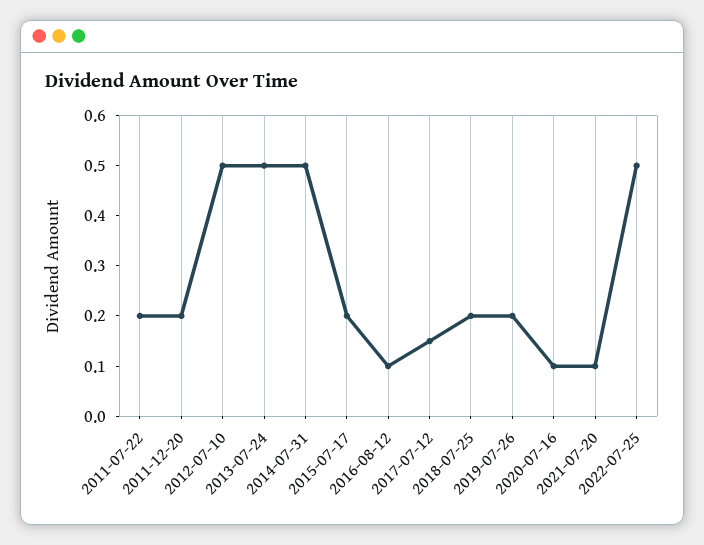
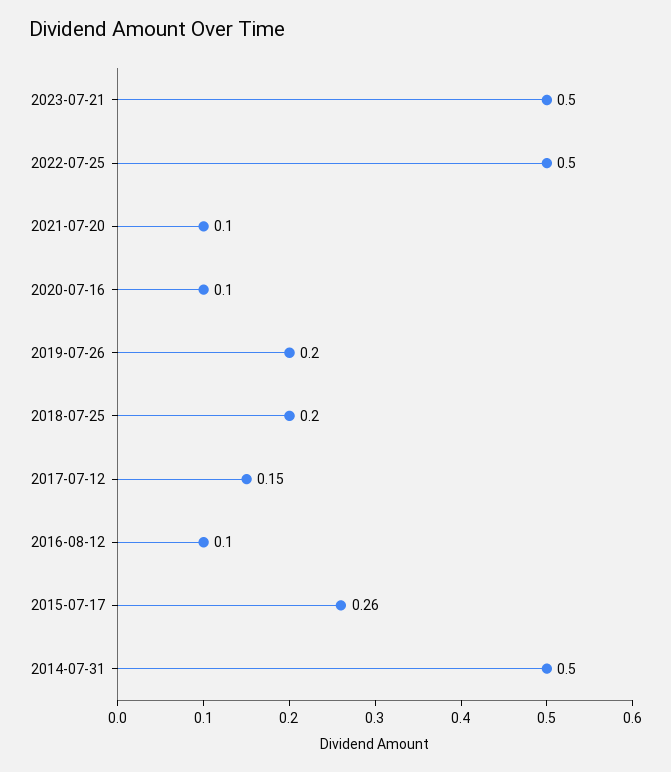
2011-07-22: 0.2 -> none
2011-12-20: 0.2 -> none
2012-07-10: 0.5 -> none
2013-07-24: 0.5 -> none
2015-07-17: 0.2 -> 0.26
2023-07-21: none -> 0.5

